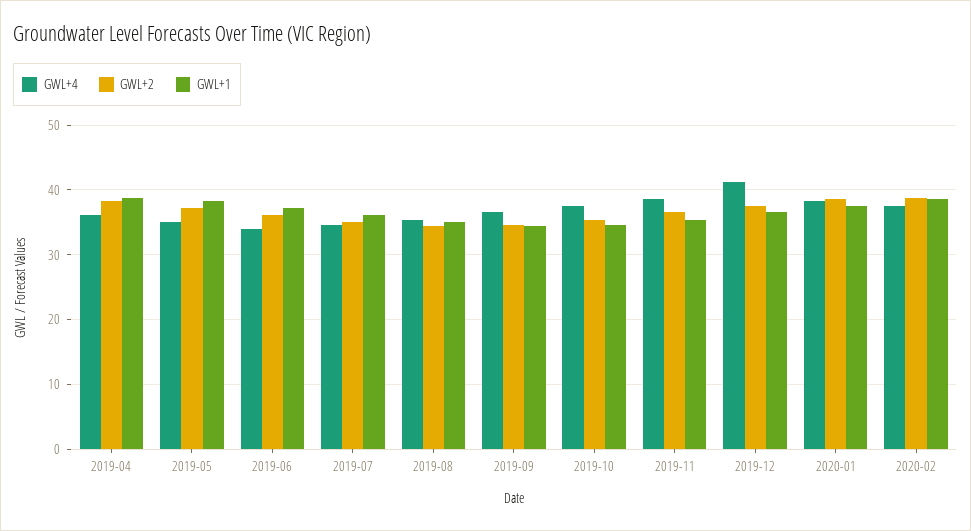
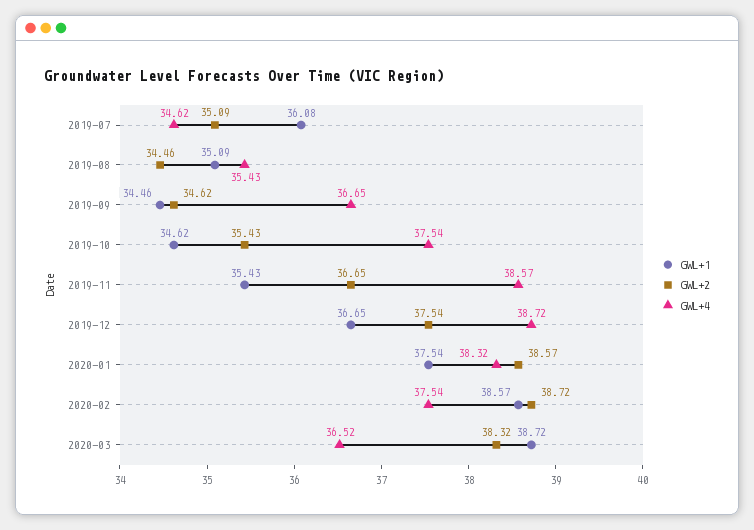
GWL+4, 2019-04: 36 -> none
GWL+2, 2019-04: 38 -> none
GWL+1, 2019-04: 39 -> none
GWL+4, 2019-05: 35 -> none
GWL+2, 2019-05: 37 -> none
GWL+1, 2019-05: 38 -> none
GWL+4, 2019-06: 34 -> none
GWL+2, 2019-06: 36 -> none
GWL+1, 2019-06: 37 -> none
GWL+4, 2019-12: 41 -> 38.72
GWL+1, 2020-03: none -> 38.72
GWL+2, 2020-03: none -> 38.32
GWL+4, 2020-03: none -> 36.52

